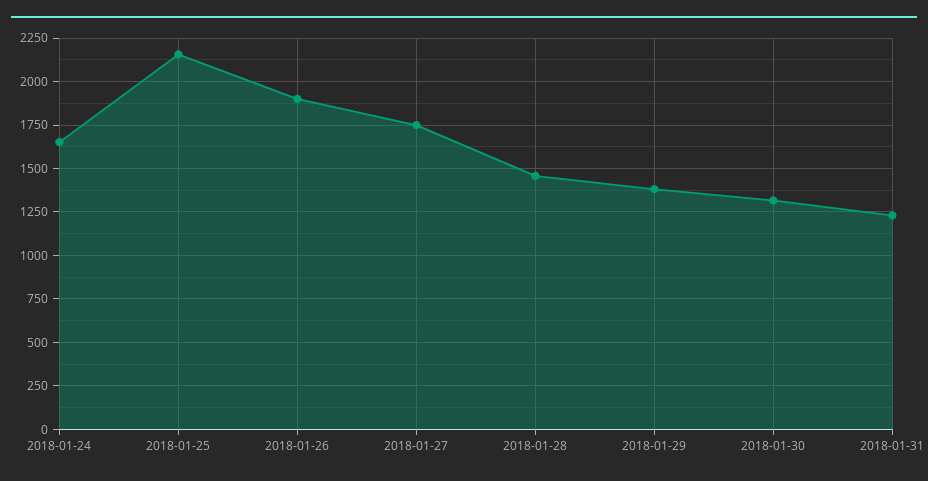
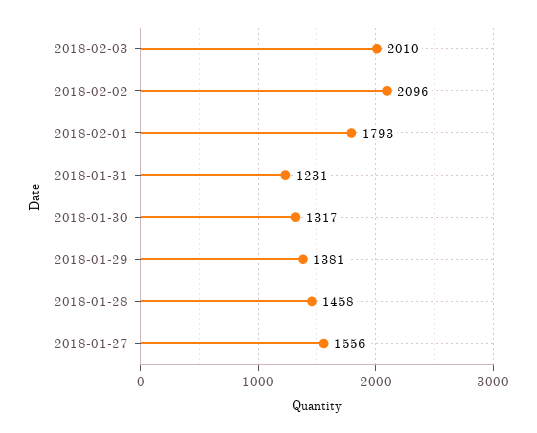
2018-01-24: 1650 -> none
2018-01-25: 2150 -> none
2018-01-26: 1900 -> none
2018-01-27: 1750 -> 1556
2018-02-03: none -> 2010
2018-02-02: none -> 2096
2018-02-01: none -> 1793

